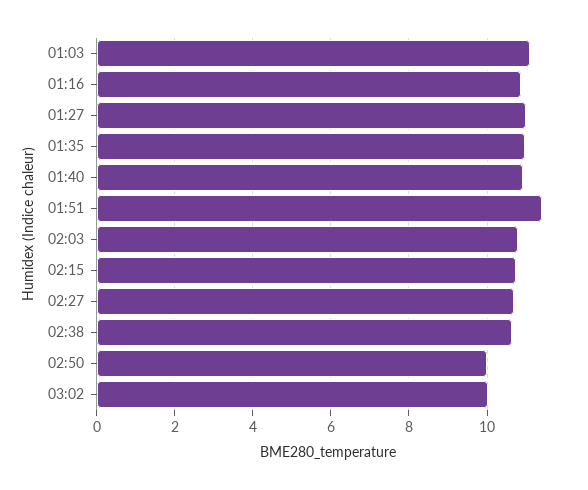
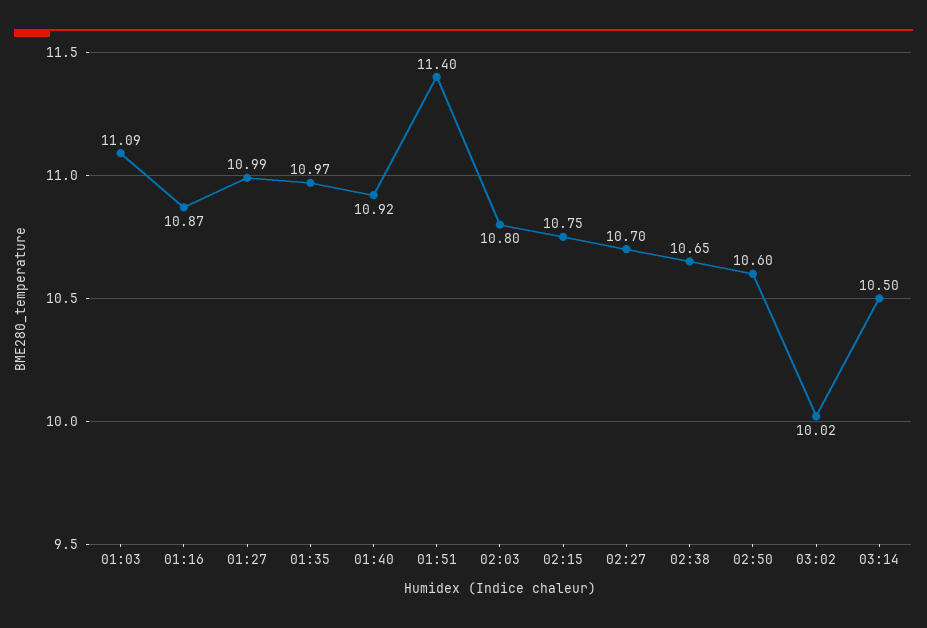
02:50: 10 -> 10.6
03:14: none -> 10.5

